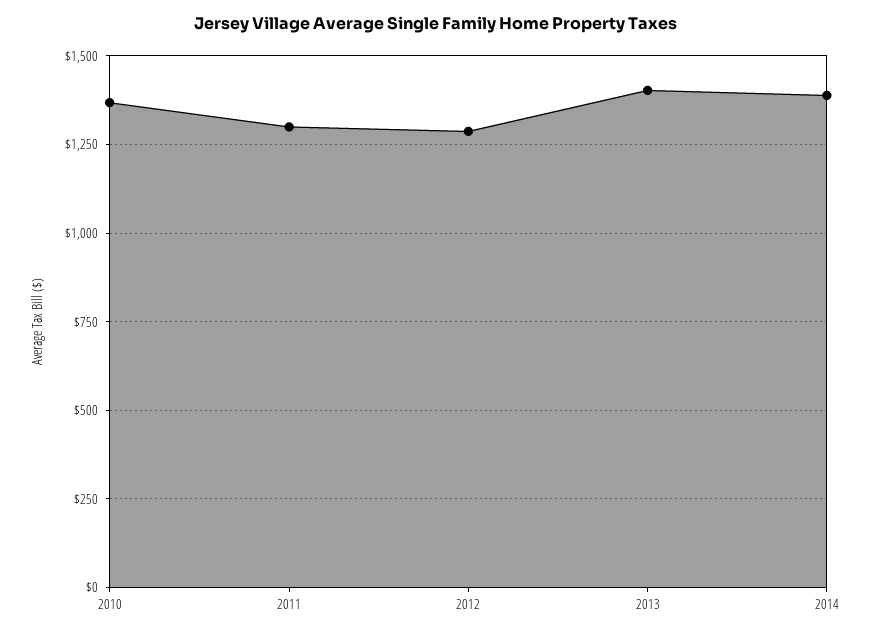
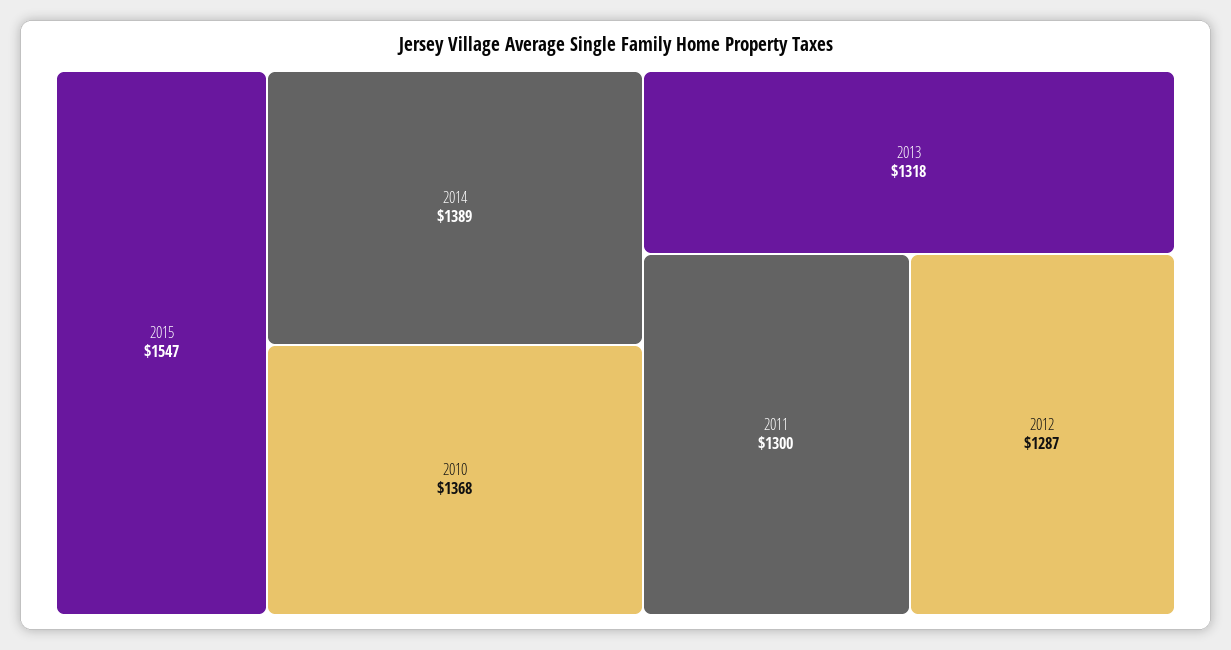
2013: 1400 -> 1318
2015: none -> 1547

